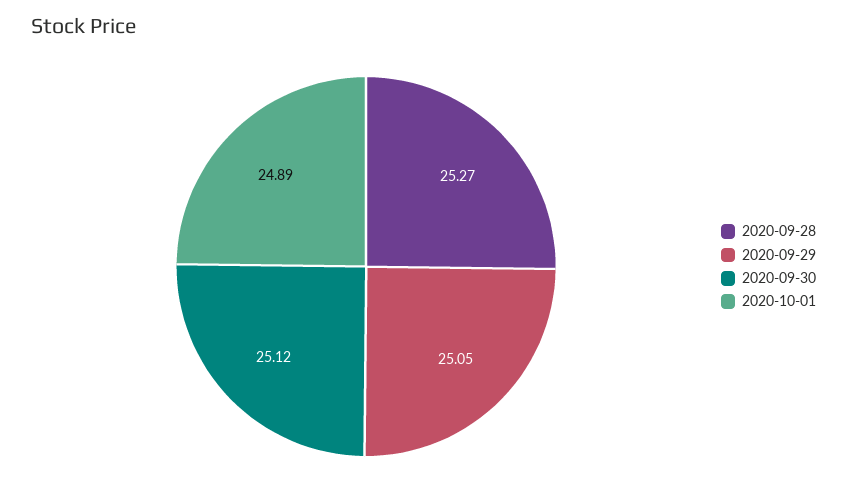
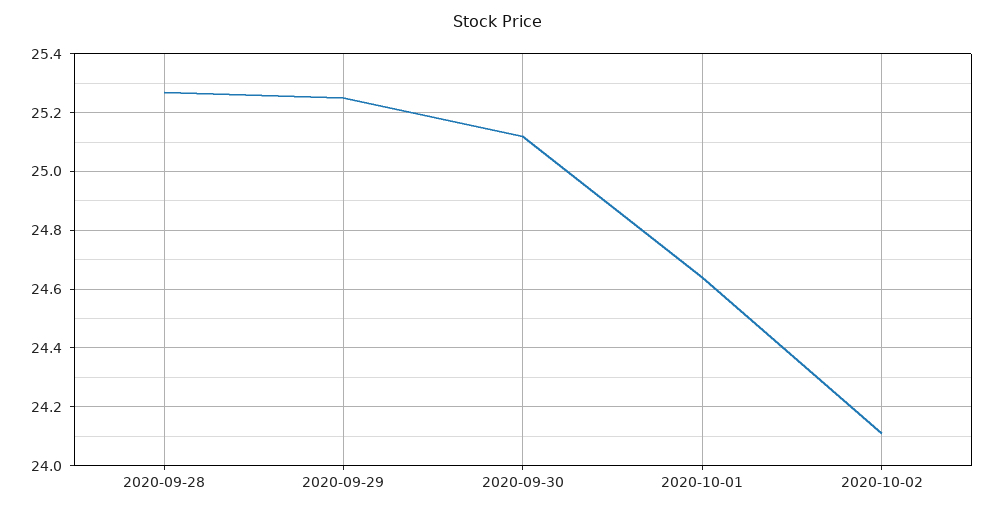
2020-09-29: 25.05 -> 25.25
2020-10-01: 24.89 -> 24.65
2020-10-02: none -> 24.1

